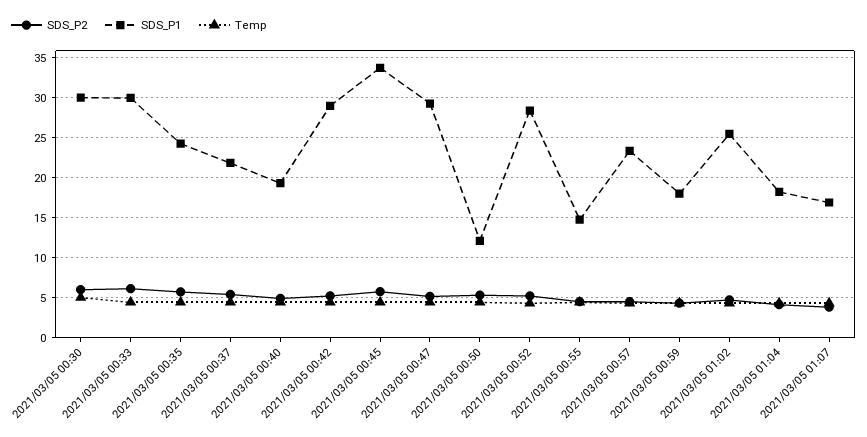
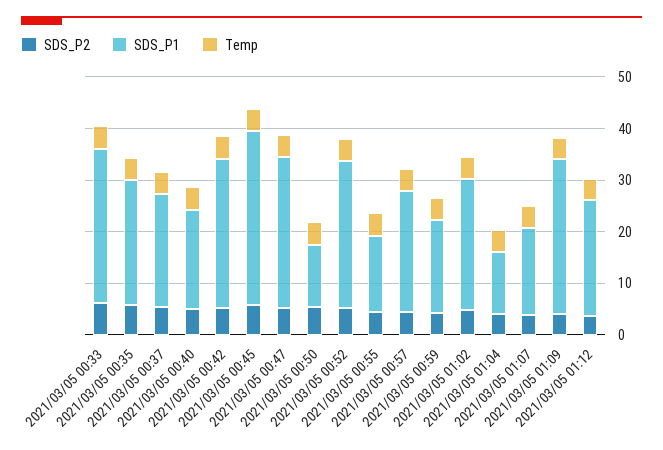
SDS_P2, 2021/03/05 00:30: 6 -> none
SDS_P1, 2021/03/05 00:30: 30 -> none
Temp, 2021/03/05 00:30: 5 -> none
SDS_P1, 2021/03/05 01:04: 18 -> 12
SDS_P2, 2021/03/05 01:09: none -> 4
SDS_P1, 2021/03/05 01:09: none -> 30
Temp, 2021/03/05 01:09: none -> 4
SDS_P2, 2021/03/05 01:12: none -> 4
SDS_P1, 2021/03/05 01:12: none -> 22
Temp, 2021/03/05 01:12: none -> 4

